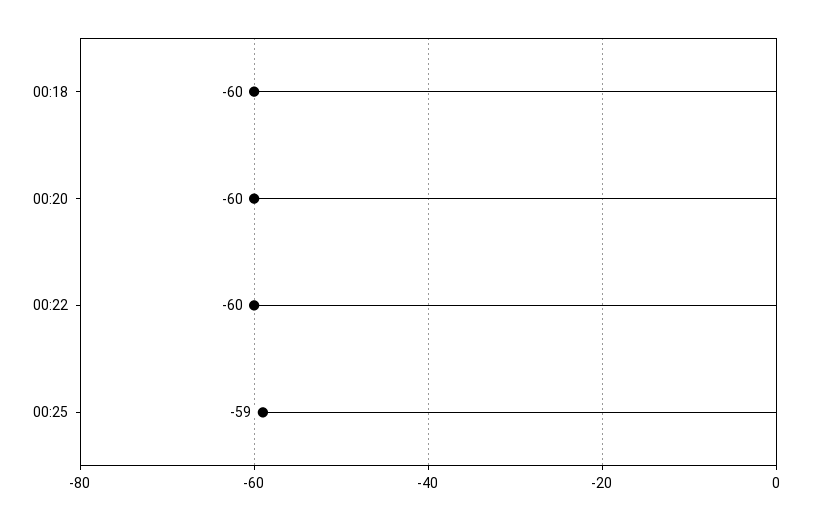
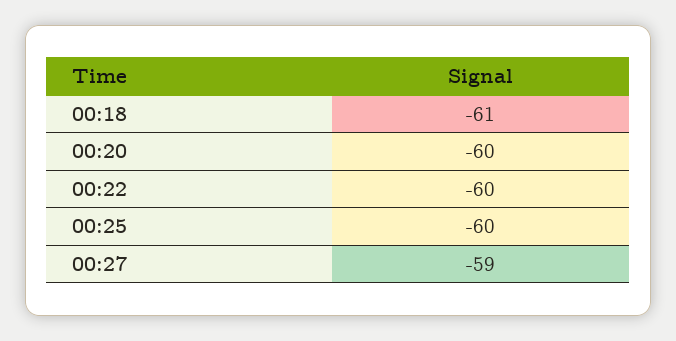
00:18: -60 -> -61
00:25: -59 -> -60
00:27: none -> -59

